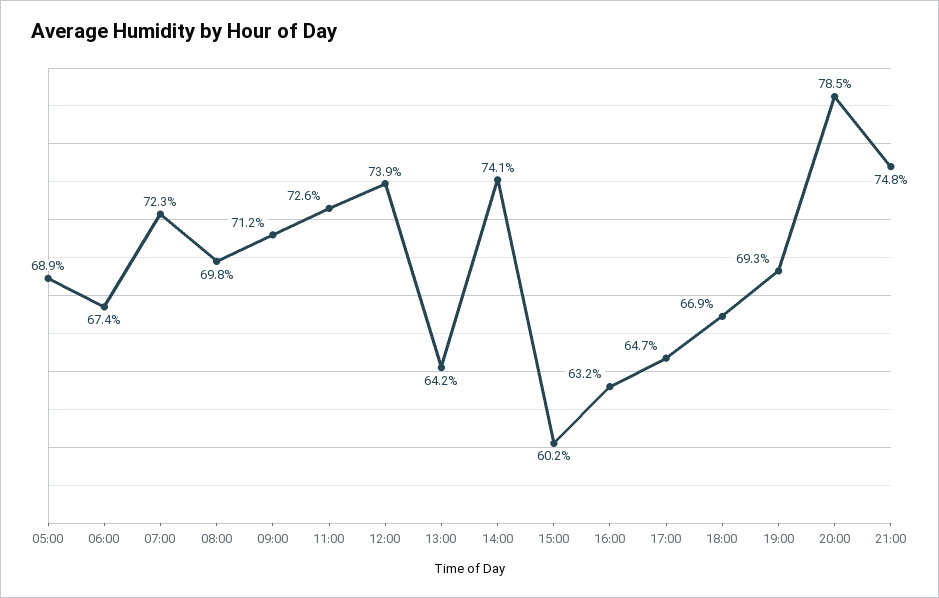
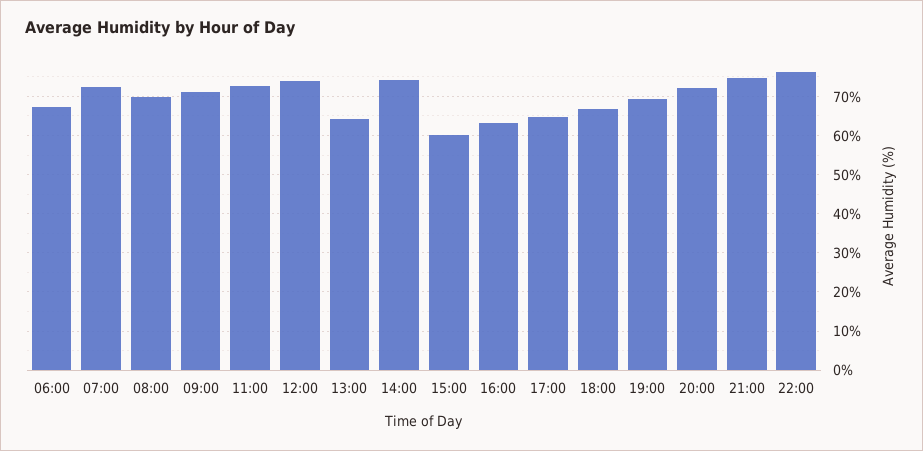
05:00: 68.9 -> none
20:00: 78.5 -> 72
22:00: none -> 76

